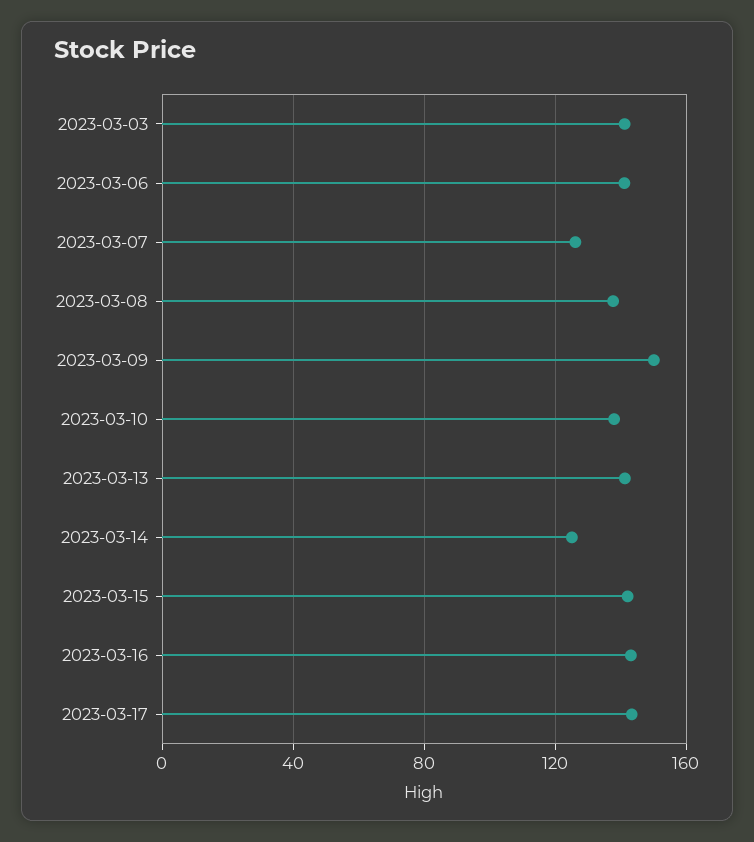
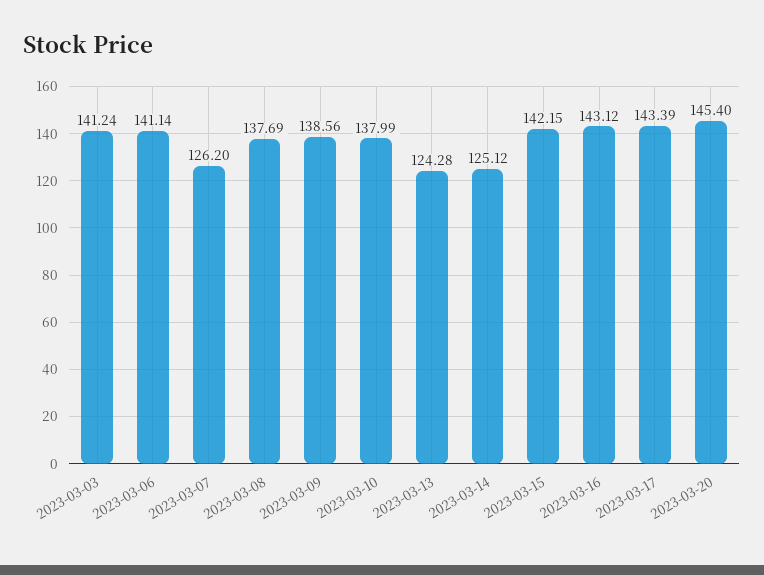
2023-03-09: 150 -> 138.56
2023-03-13: 140 -> 124.28
2023-03-20: none -> 145.4

